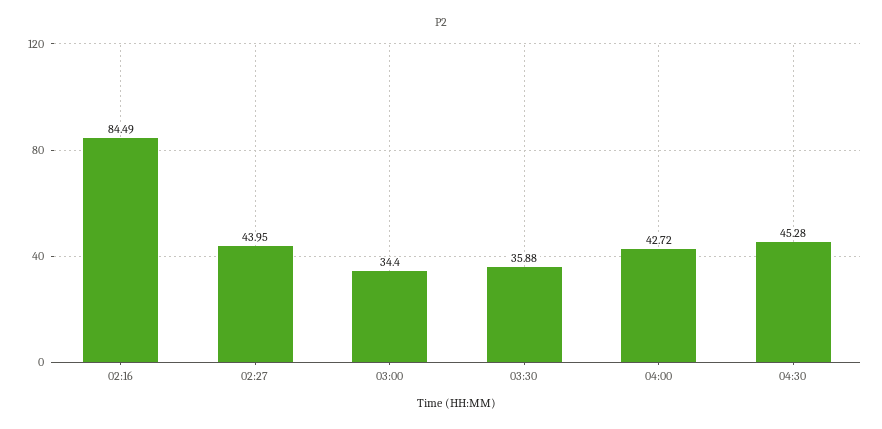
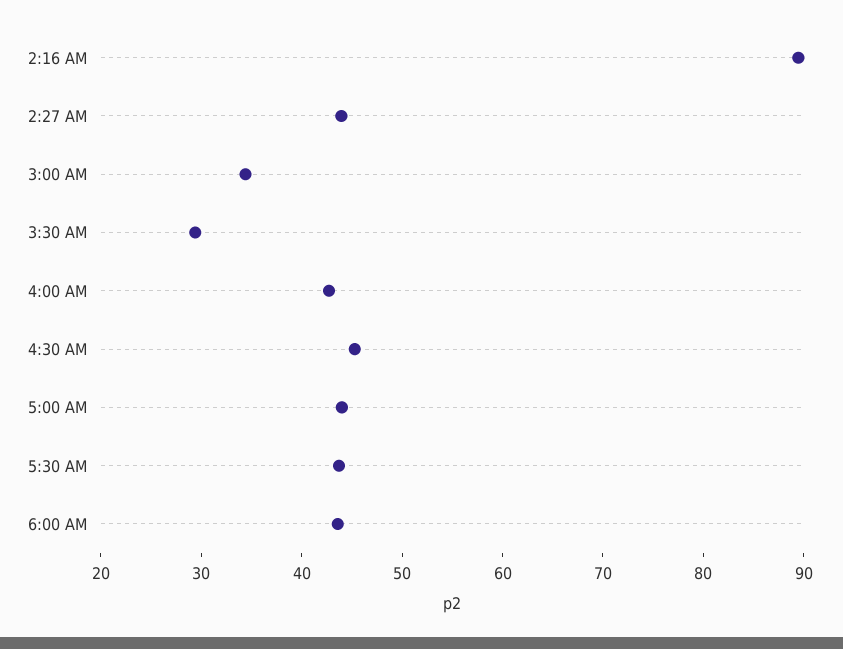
02:16: 84.49 -> 90
03:30: 35.88 -> 30
5:00 AM: none -> 44
5:30 AM: none -> 44
6:00 AM: none -> 44

